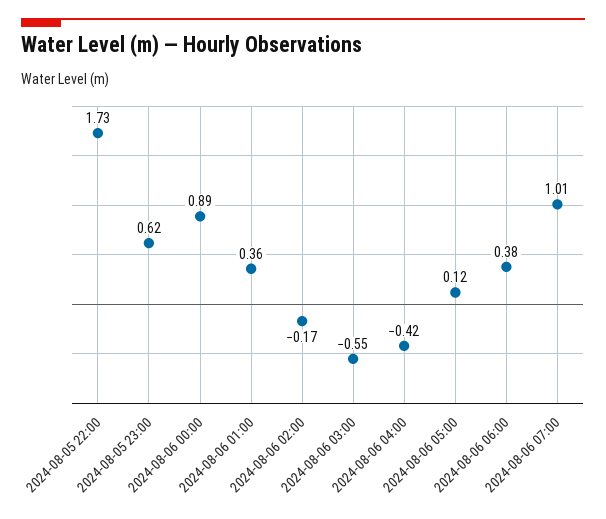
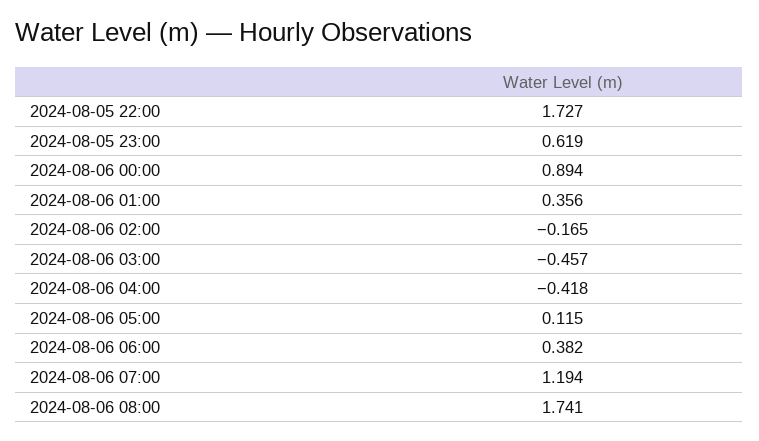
2024-08-06 03:00: -0.55 -> -0.457
2024-08-06 07:00: 1.01 -> 1.194
2024-08-06 08:00: none -> 1.741

